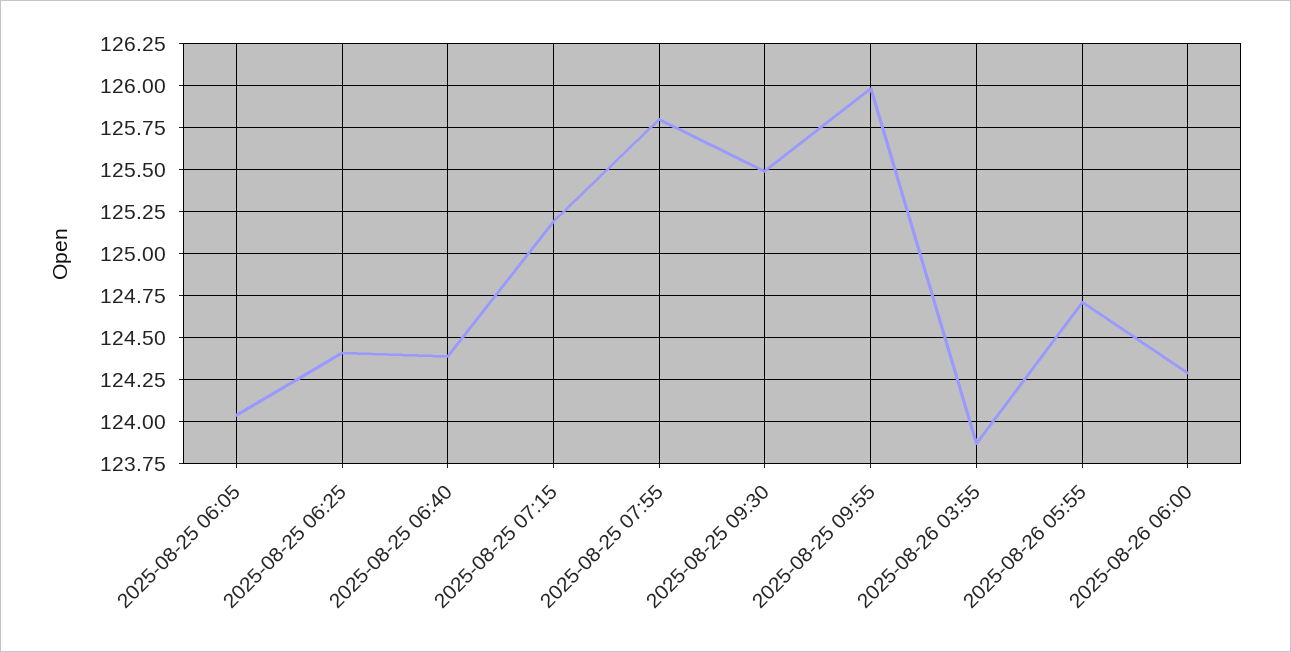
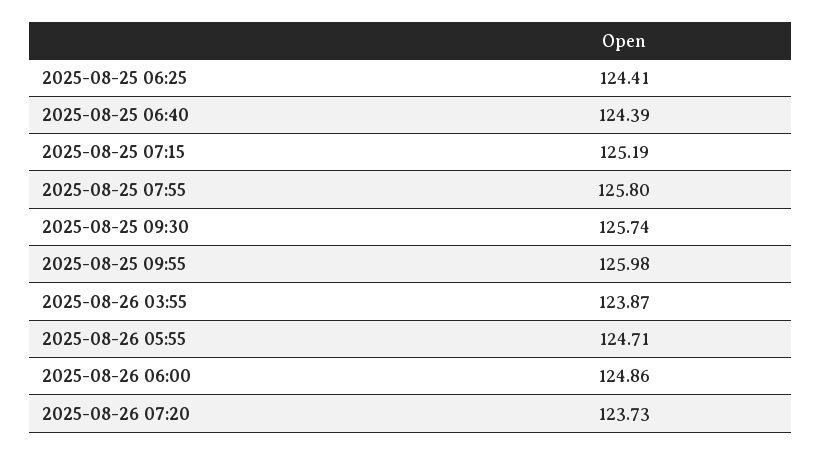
2025-08-25 06:05: 124.05 -> none
2025-08-25 09:30: 125.5 -> 125.74
2025-08-26 06:00: 124.3 -> 124.86
2025-08-26 07:20: none -> 123.73

